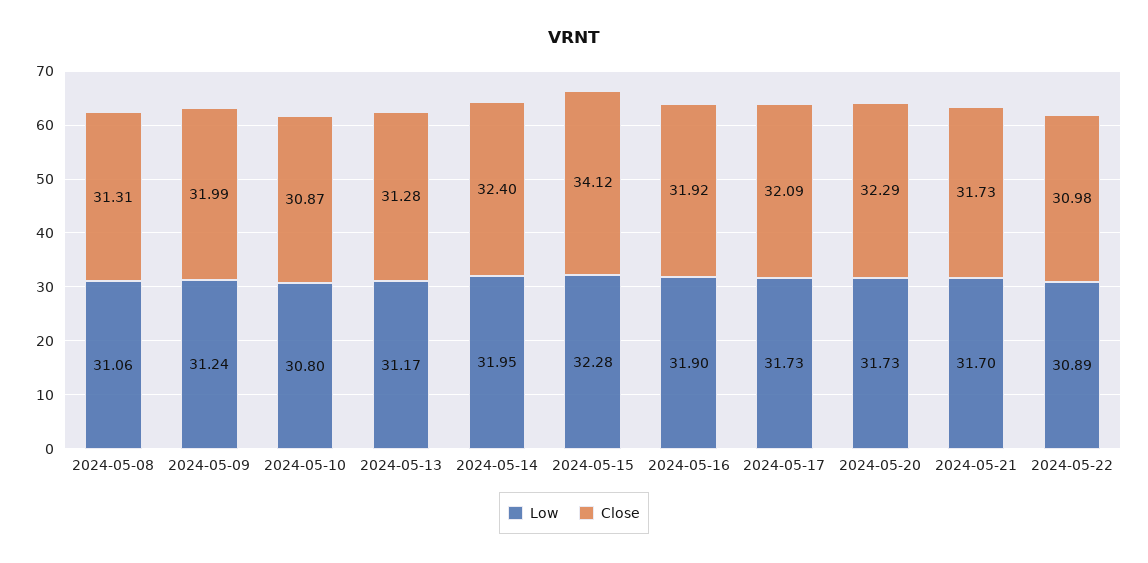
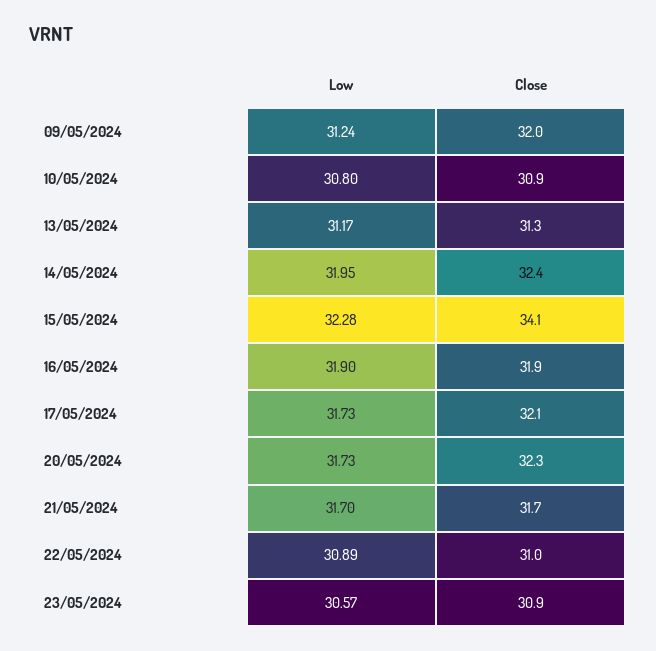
Low, 2024-05-08: 31.06 -> none
Close, 2024-05-08: 31.31 -> none
Low, 23/05/2024: none -> 30.57
Close, 23/05/2024: none -> 30.9

